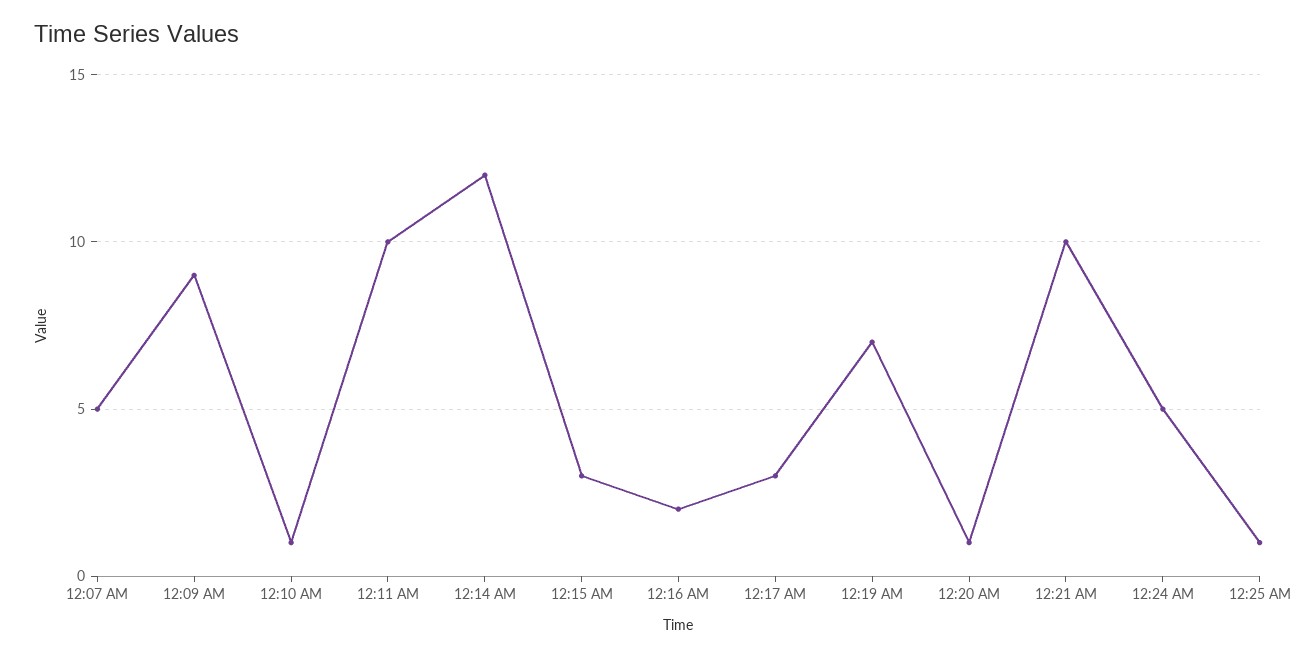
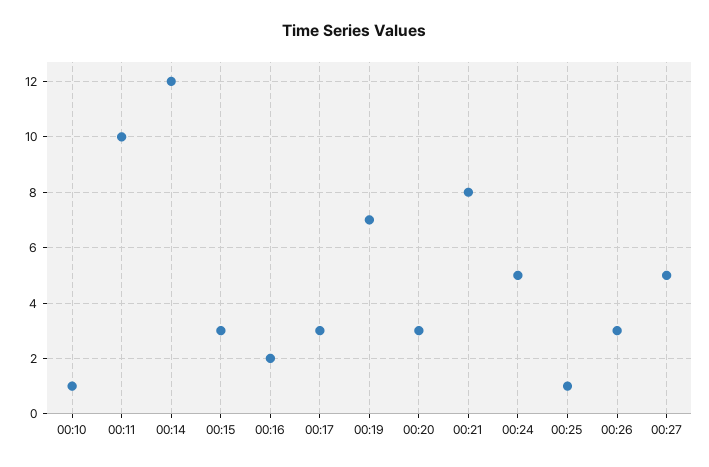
12:07 AM: 5 -> none
12:09 AM: 9 -> none
12:20 AM: 1 -> 3
12:21 AM: 10 -> 8
00:26: none -> 3
00:27: none -> 5

